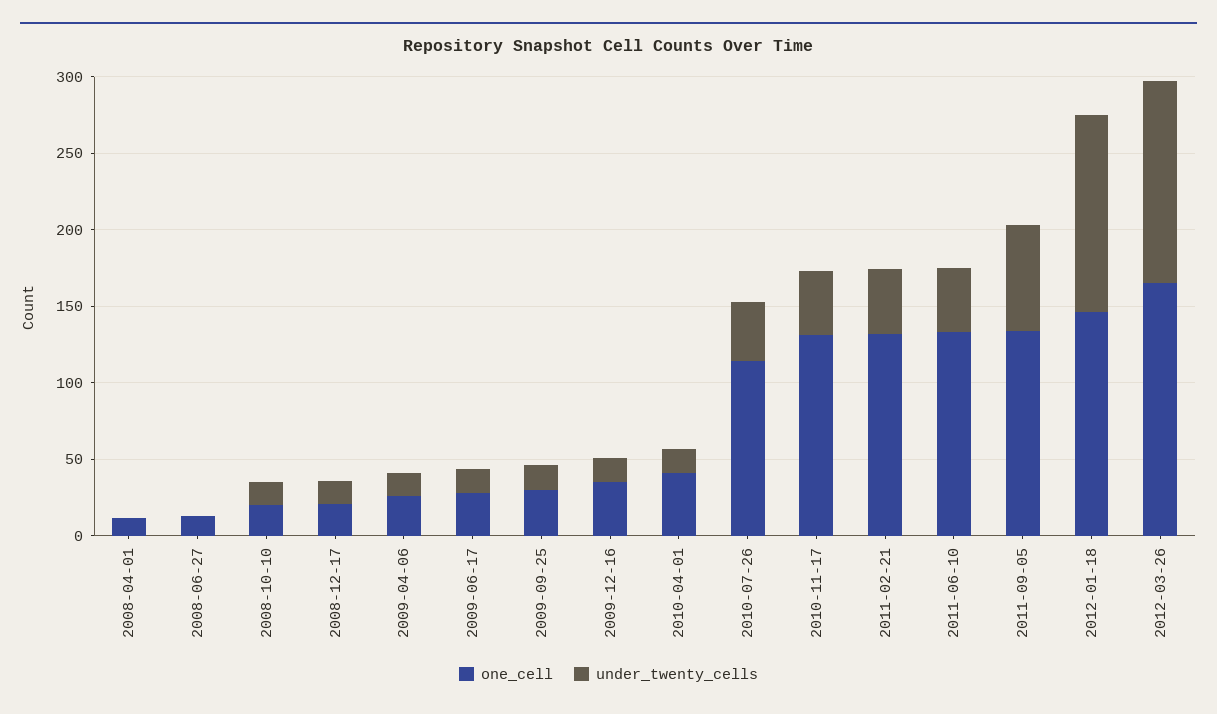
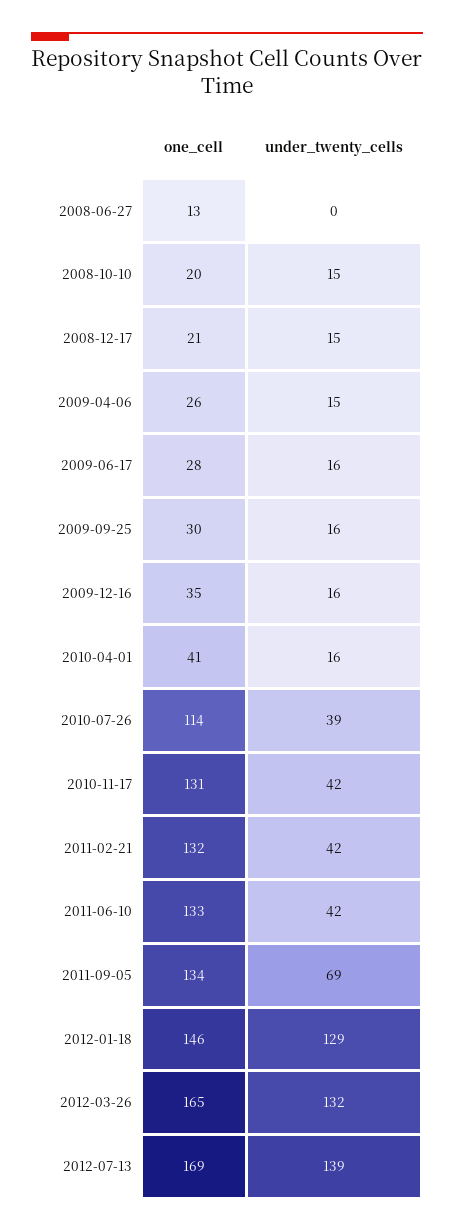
one_cell, 2008-04-01: 10 -> none
under_twenty_cells, 2008-04-01: 0 -> none
one_cell, 2012-07-13: none -> 169
under_twenty_cells, 2012-07-13: none -> 139

